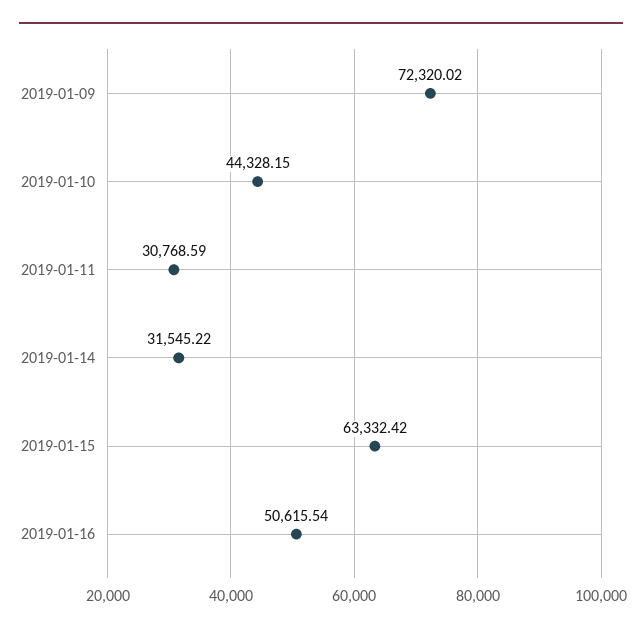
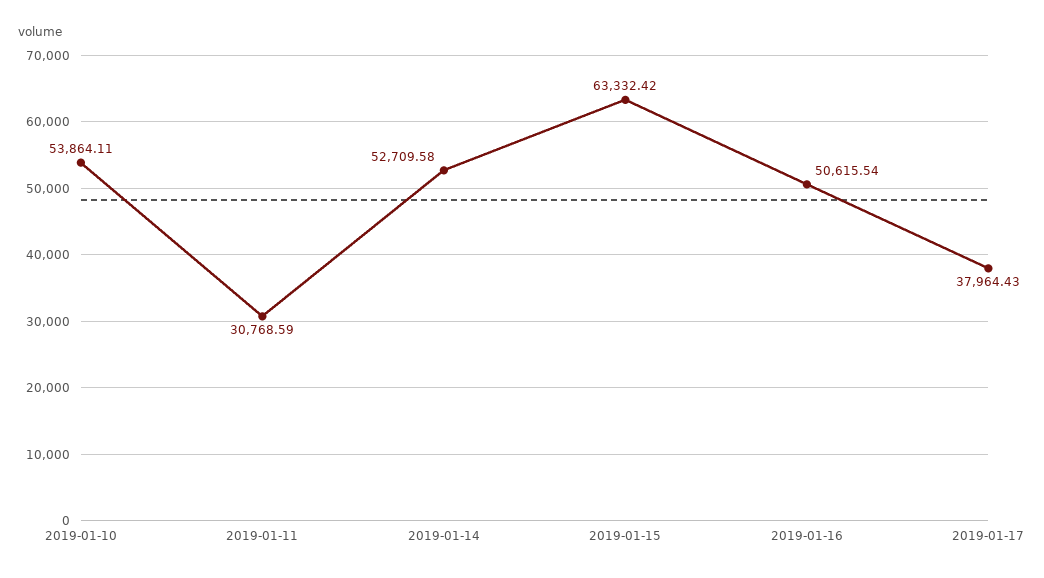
2019-01-09: 72320.02 -> none
2019-01-10: 44328.15 -> 53864.11
2019-01-14: 31545.22 -> 52709.58
2019-01-17: none -> 37964.43

